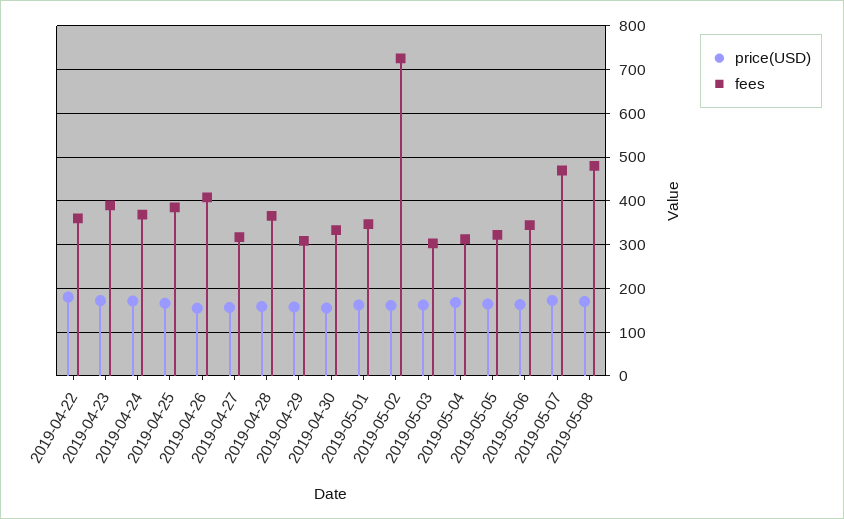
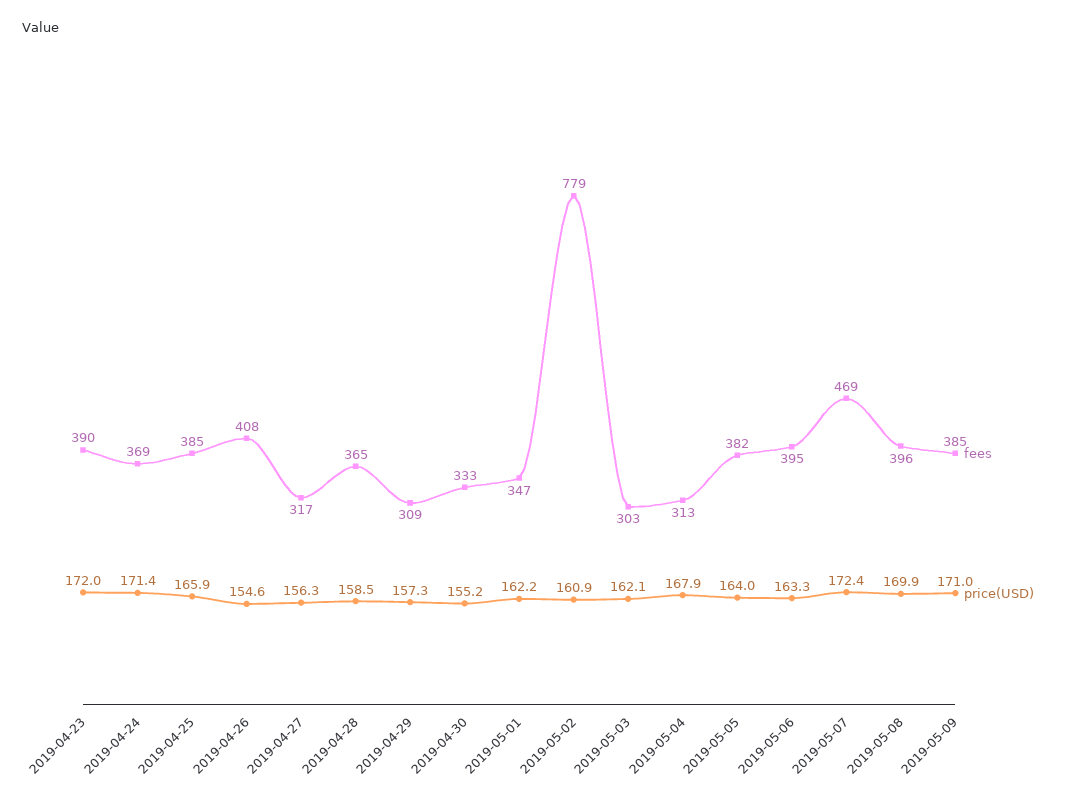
price(USD), 2019-04-22: 180 -> none
fees, 2019-04-22: 360 -> none
fees, 2019-05-02: 720 -> 779
fees, 2019-05-05: 320 -> 382
fees, 2019-05-06: 340 -> 395
fees, 2019-05-08: 480 -> 396
fees, 2019-05-09: none -> 385
price(USD), 2019-05-09: none -> 171

